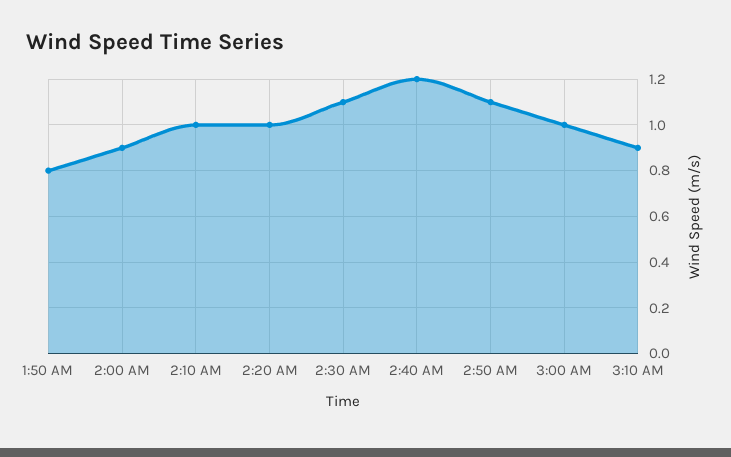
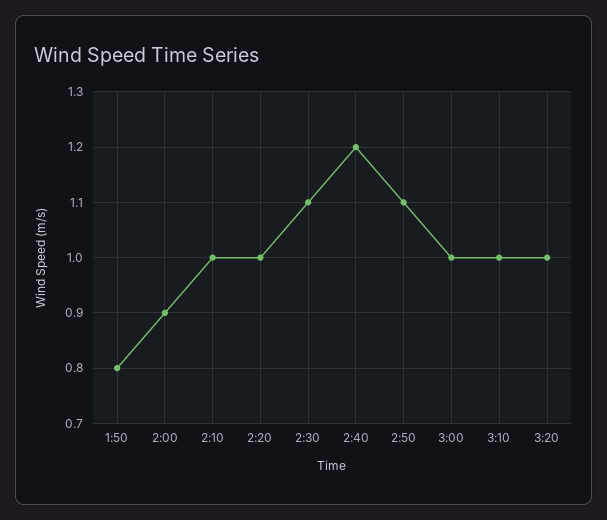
3:10 AM: 0.9 -> 1
3:20: none -> 1

